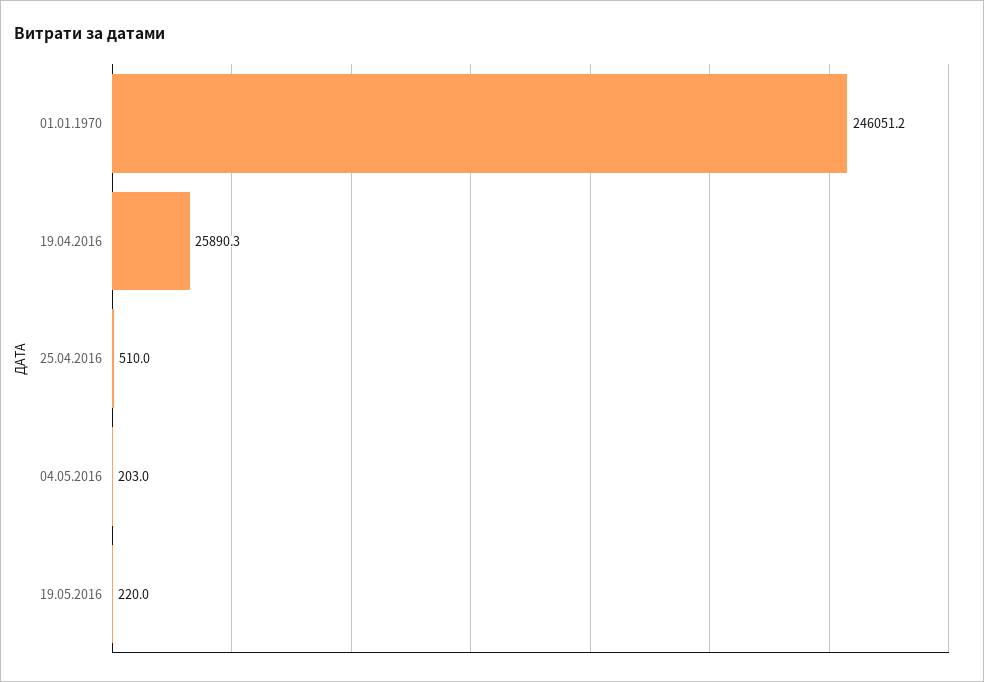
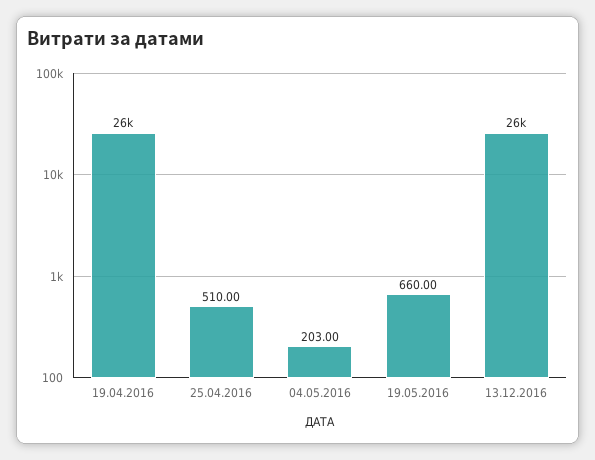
01.01.1970: 246051.2 -> none
19.05.2016: 220 -> 660
13.12.2016: none -> 26000

